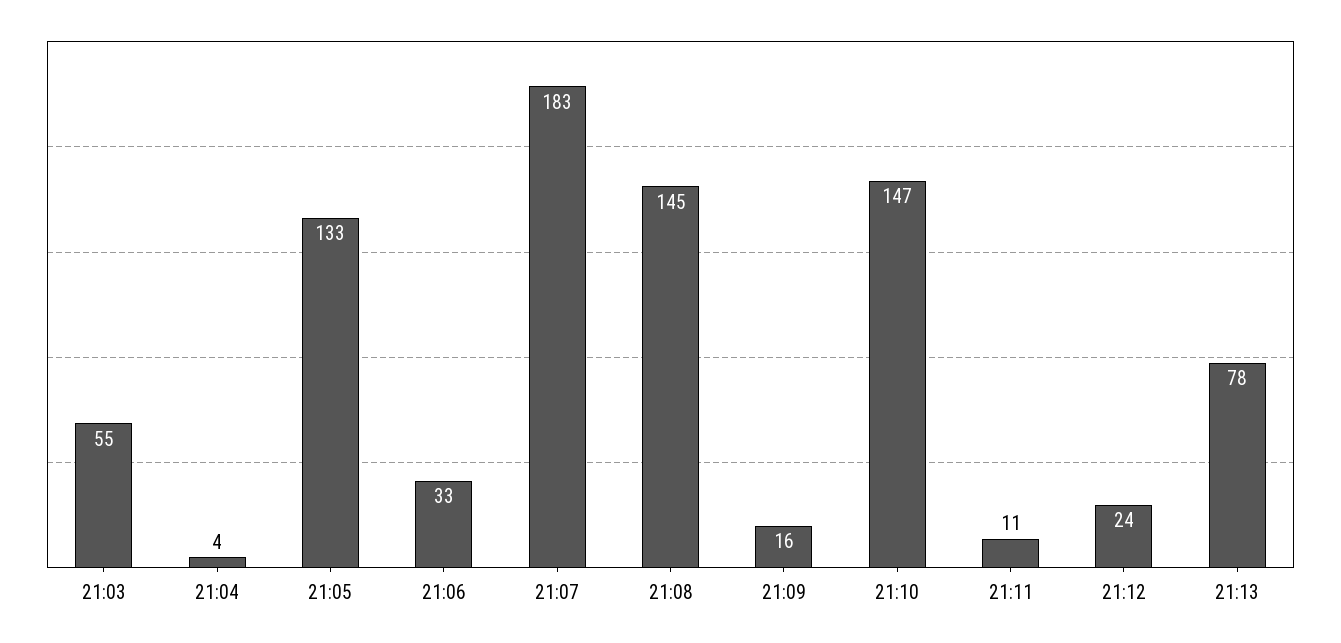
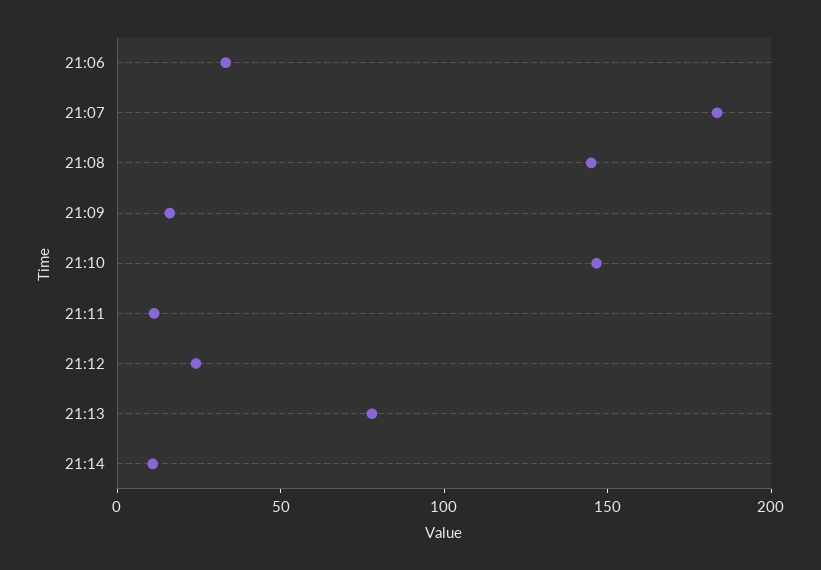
21:03: 55 -> none
21:04: 4 -> none
21:05: 133 -> none
21:14: none -> 10

